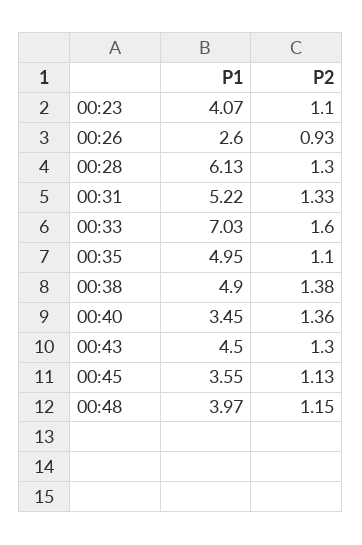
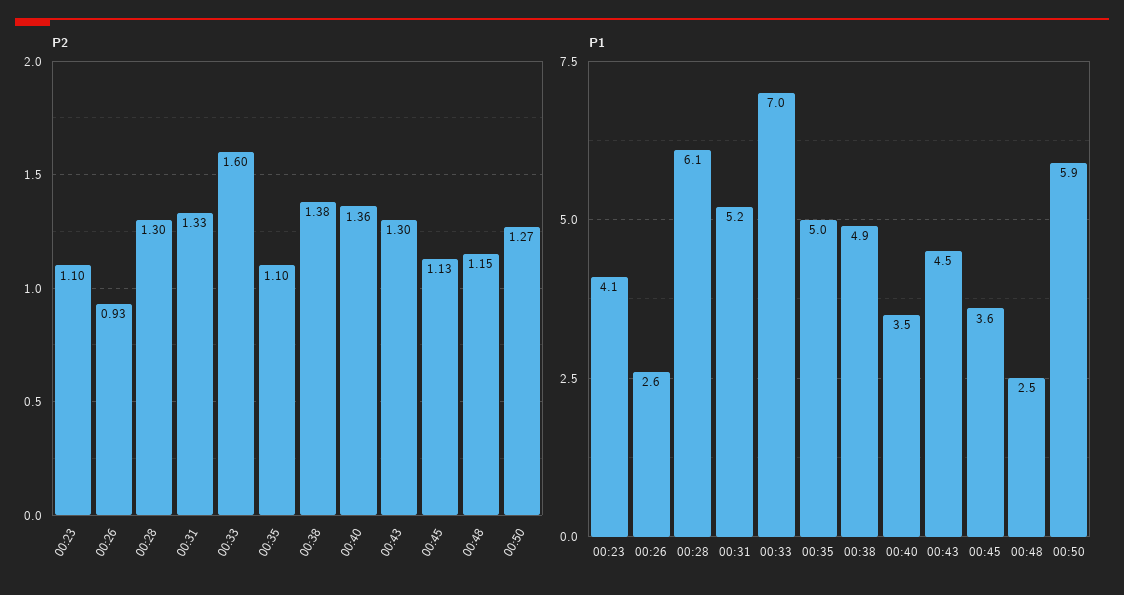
P1, 00:48: 3.97 -> 2.5
P2, 00:50: none -> 1.27
P1, 00:50: none -> 5.9

